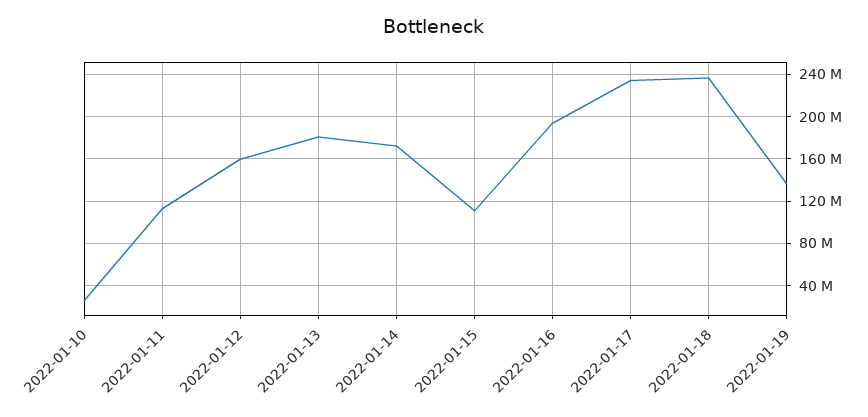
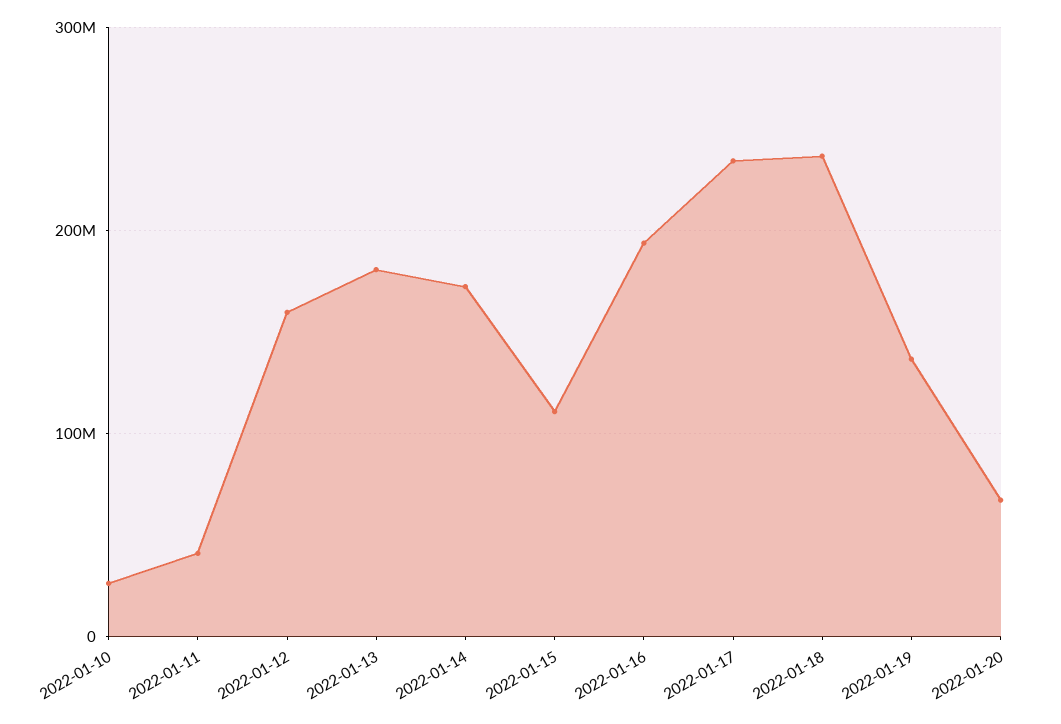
2022-01-11: 110000000 -> 40000000
2022-01-20: none -> 70000000

